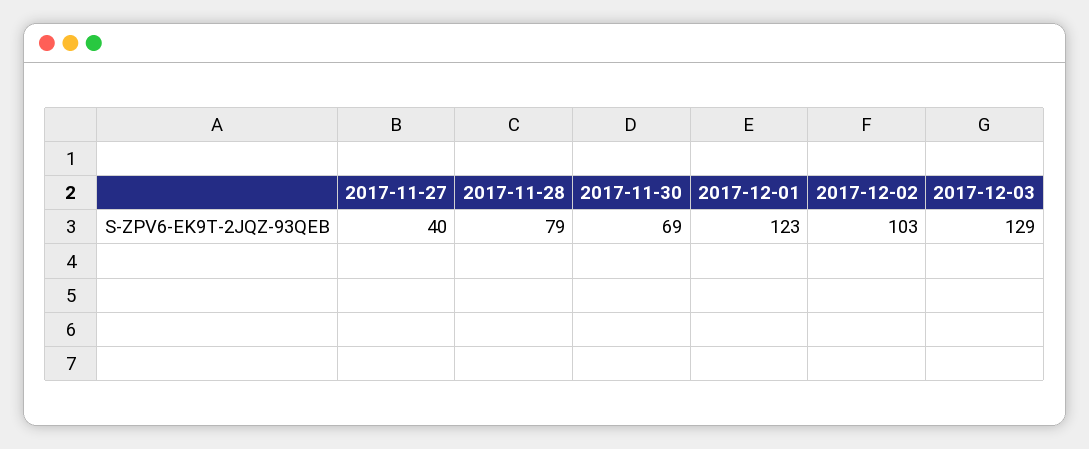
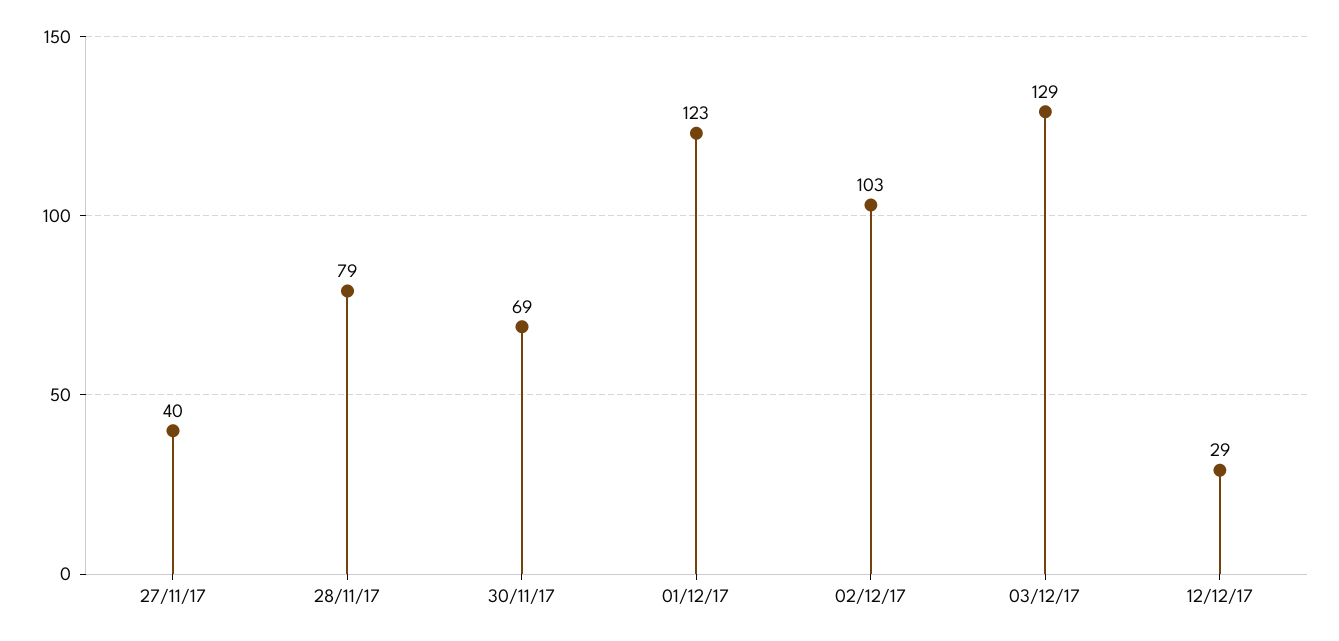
12/12/17: none -> 29

